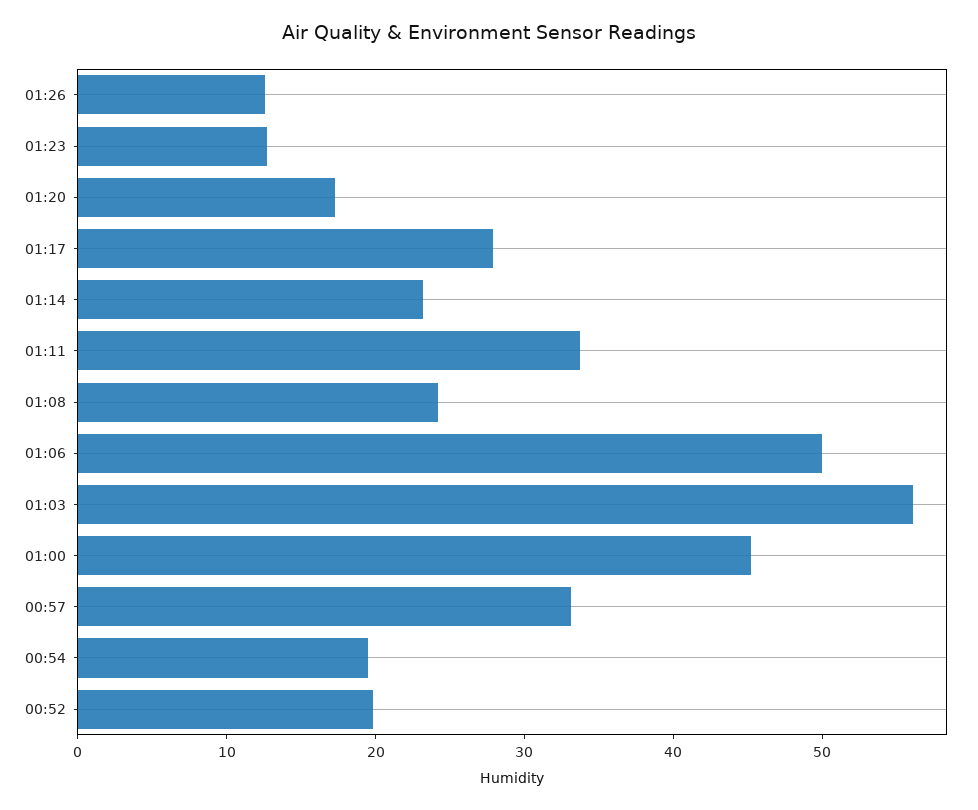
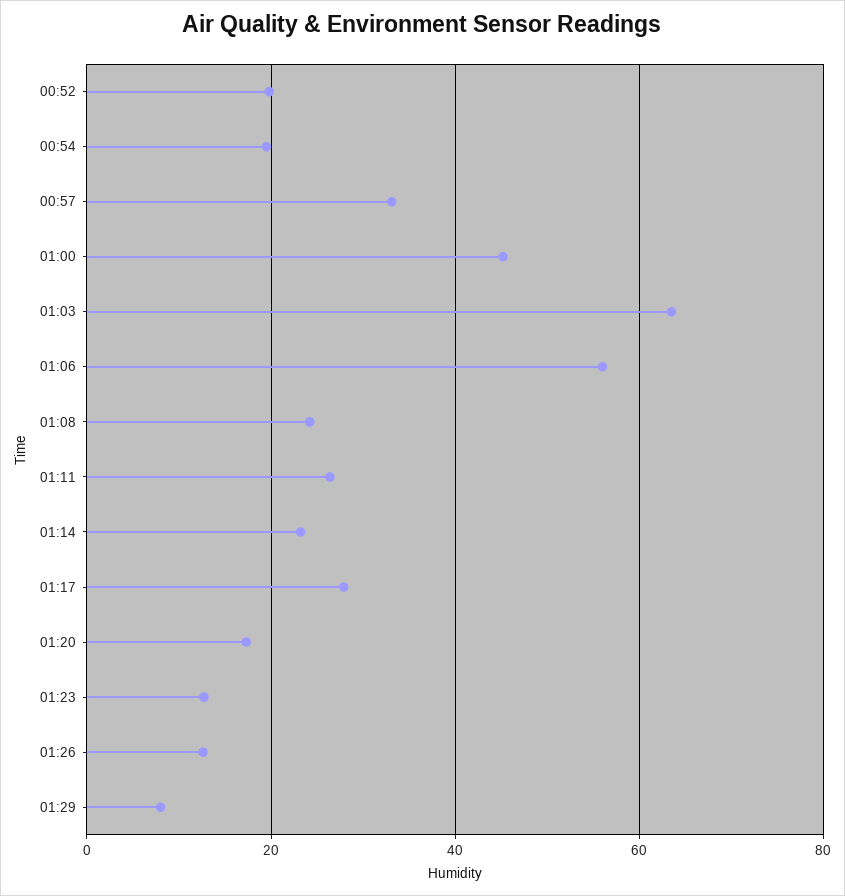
01:11: 34 -> 26
01:06: 50 -> 56
01:03: 56 -> 64
01:29: none -> 8

